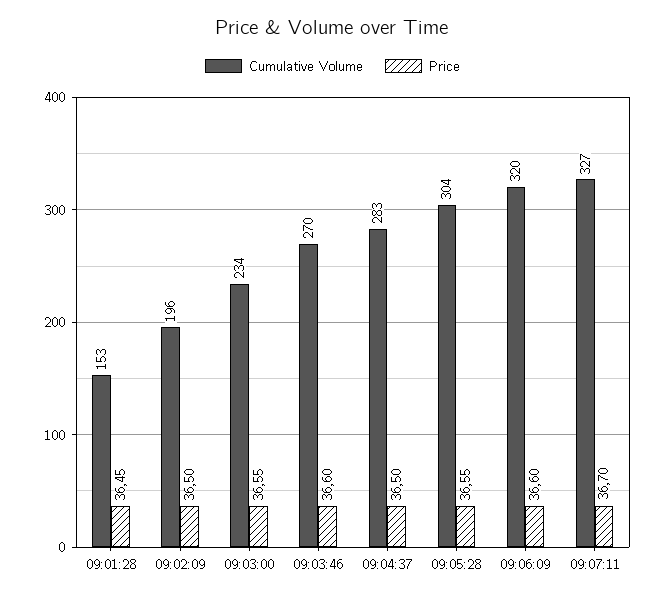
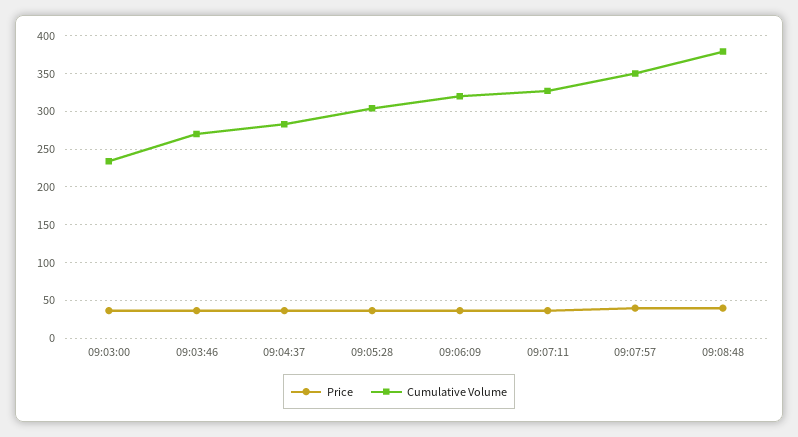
Cumulative Volume, 09:01:28: 153 -> none
Price, 09:01:28: 36.45 -> none
Cumulative Volume, 09:02:09: 196 -> none
Price, 09:02:09: 36.5 -> none
Price, 09:07:57: none -> 40
Cumulative Volume, 09:07:57: none -> 350
Price, 09:08:48: none -> 40
Cumulative Volume, 09:08:48: none -> 380

